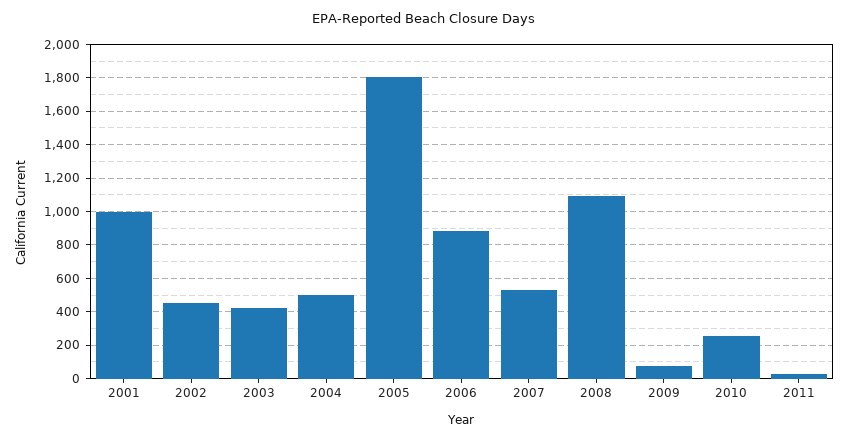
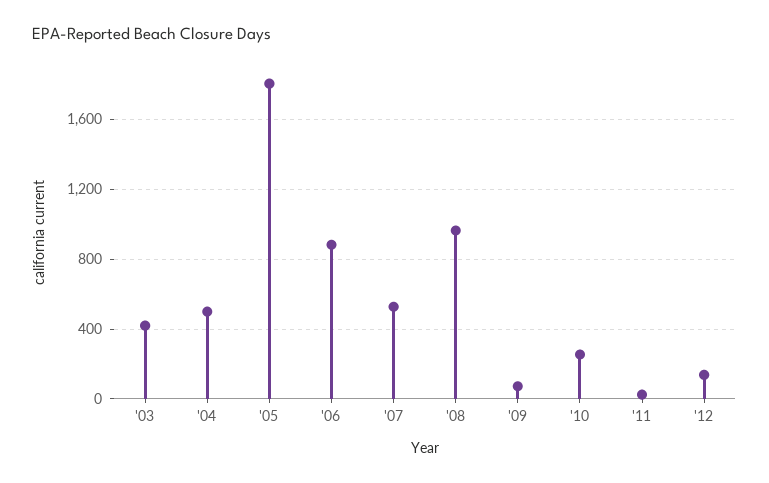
2001: 1000 -> none
2002: 450 -> none
2008: 1100 -> 950
'12: none -> 150

